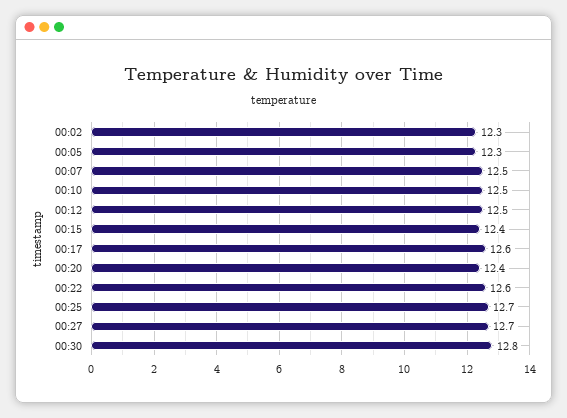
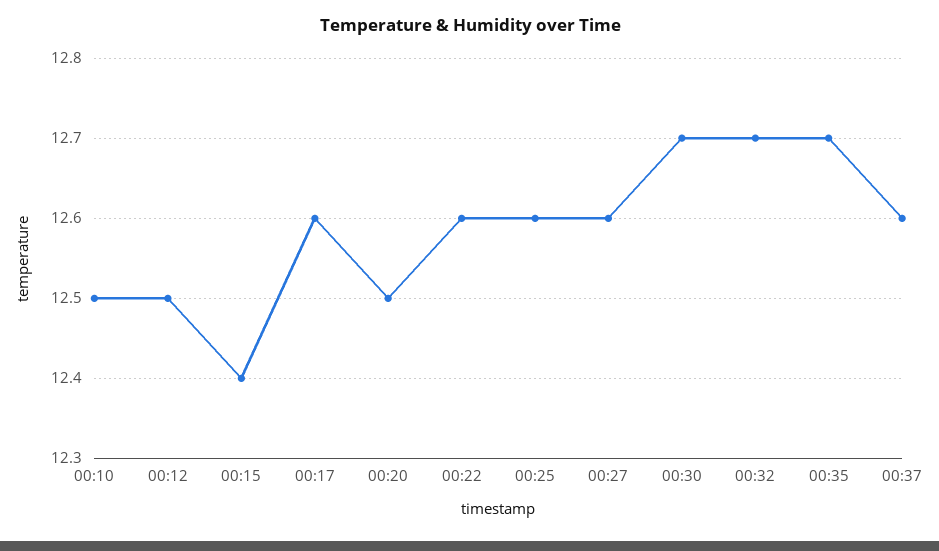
00:02: 12.3 -> none
00:05: 12.3 -> none
00:07: 12.5 -> none
00:20: 12.4 -> 12.5
00:25: 12.7 -> 12.6
00:27: 12.7 -> 12.6
00:30: 12.8 -> 12.7
00:32: none -> 12.7
00:35: none -> 12.7
00:37: none -> 12.6

